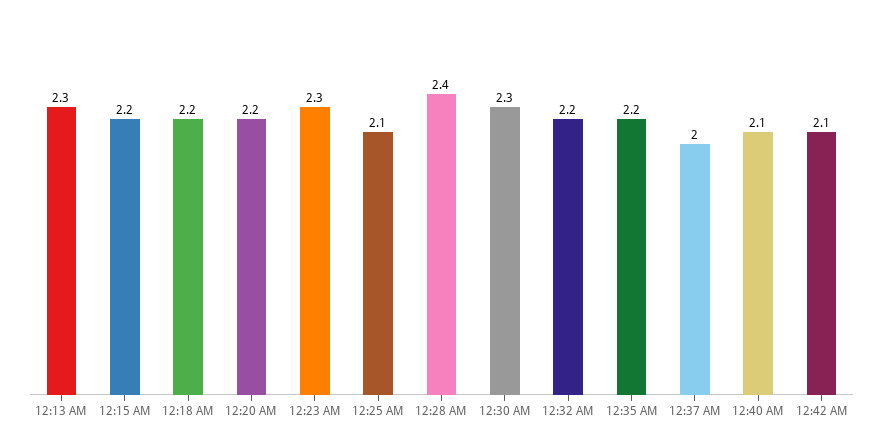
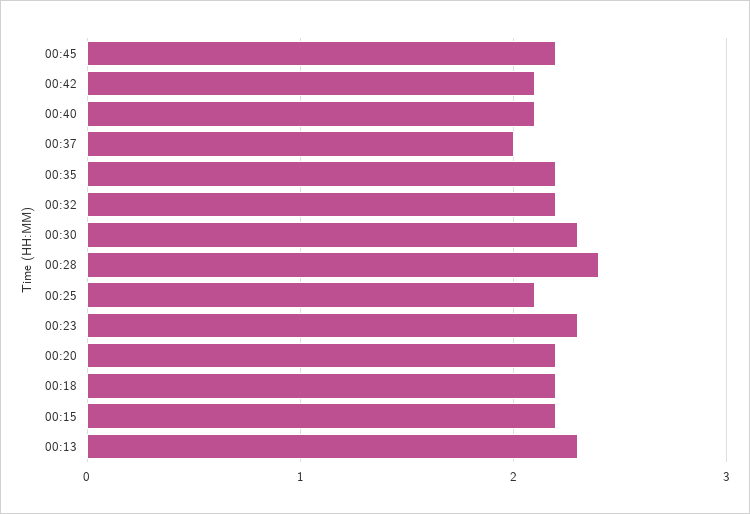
00:45: none -> 2.2

